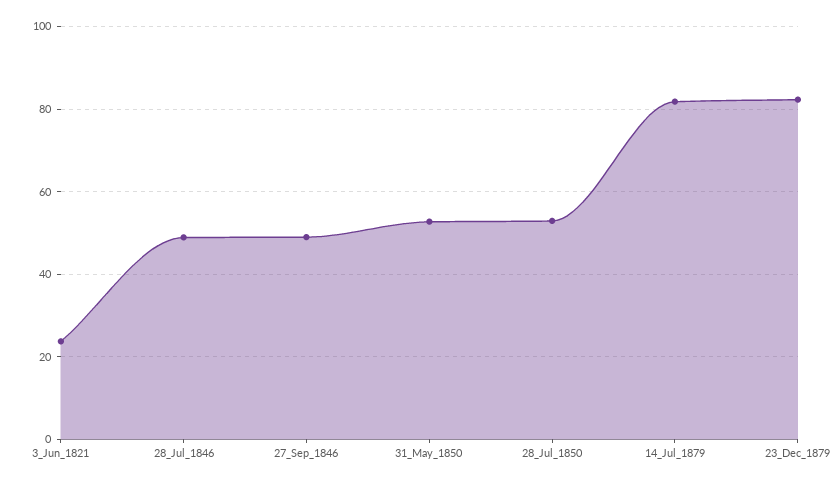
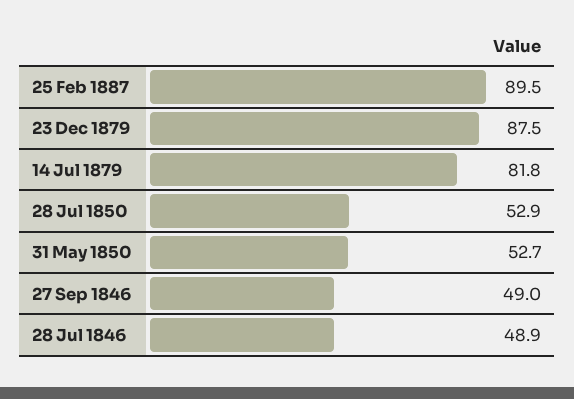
3_Jun_1821: 24 -> none
23_Dec_1879: 82 -> 87.5
25 Feb 1887: none -> 89.5

